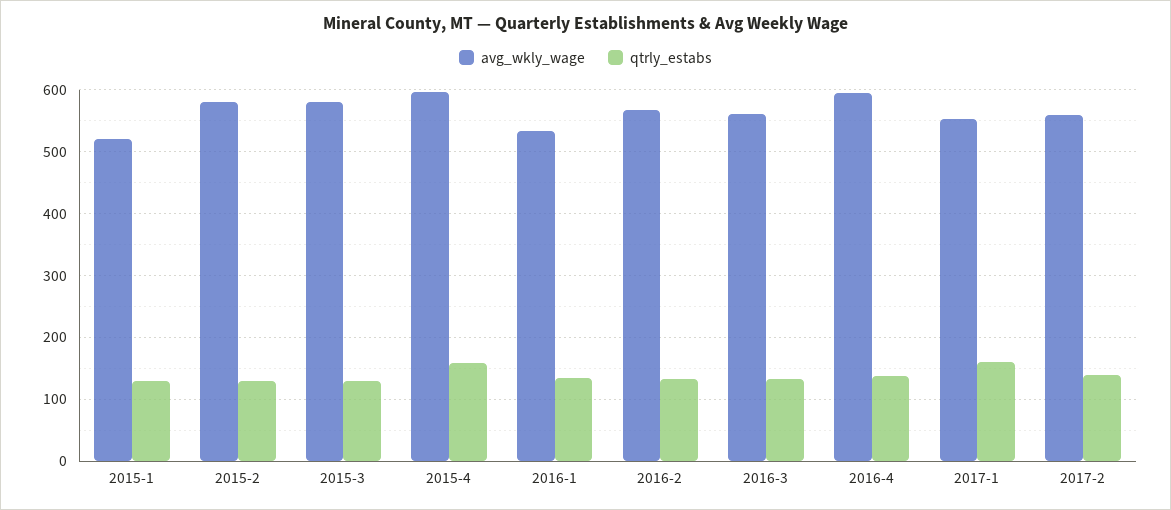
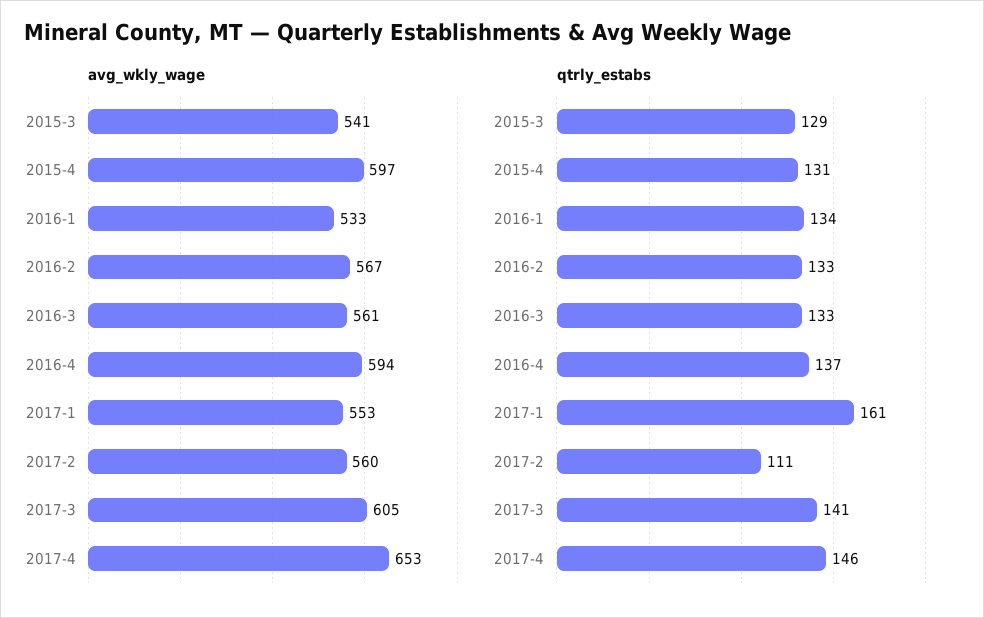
avg_wkly_wage, 2015-1: 520 -> none
qtrly_estabs, 2015-1: 130 -> none
avg_wkly_wage, 2015-2: 580 -> none
qtrly_estabs, 2015-2: 130 -> none
avg_wkly_wage, 2015-3: 580 -> 541
qtrly_estabs, 2015-4: 160 -> 131
qtrly_estabs, 2017-2: 140 -> 111
avg_wkly_wage, 2017-3: none -> 605
avg_wkly_wage, 2017-4: none -> 653
qtrly_estabs, 2017-3: none -> 141
qtrly_estabs, 2017-4: none -> 146

